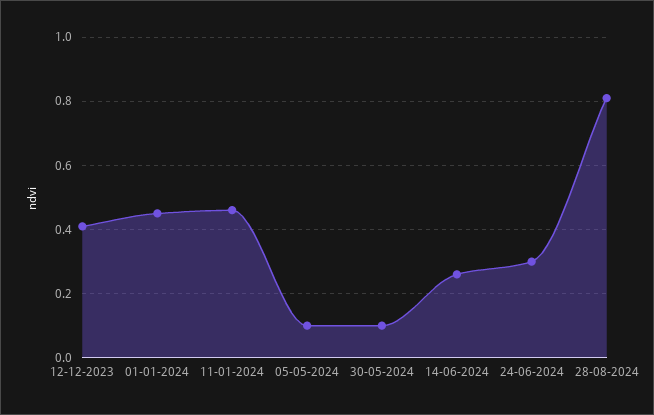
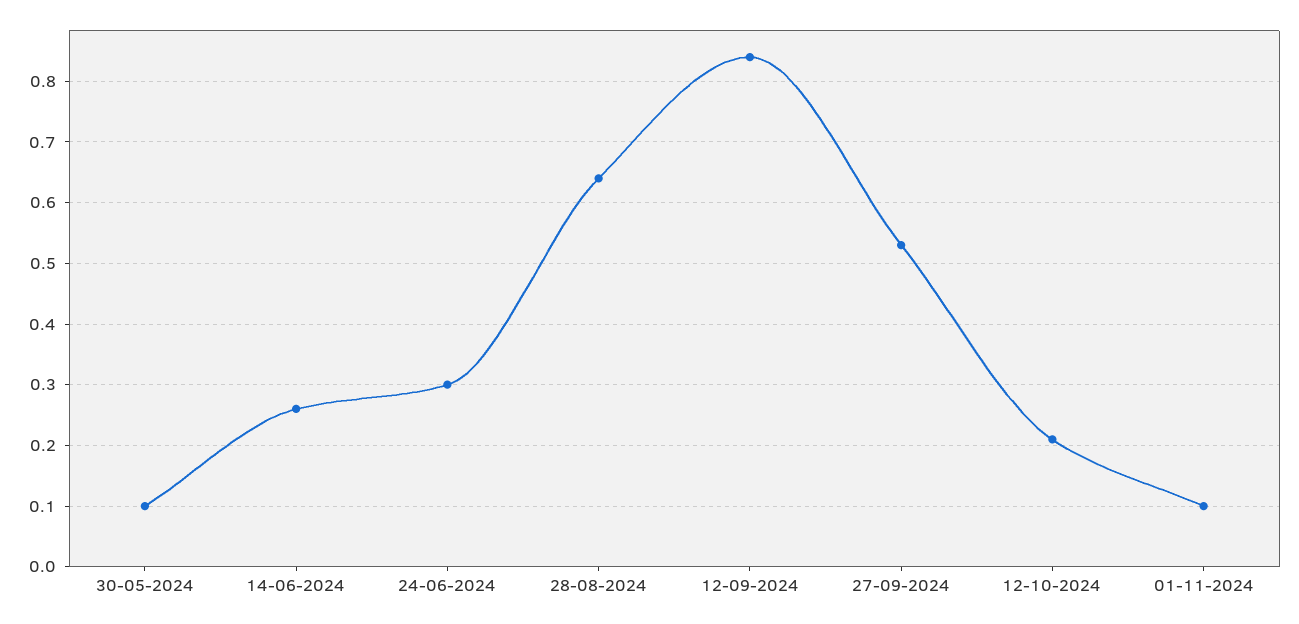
12-12-2023: 0.4 -> none
01-01-2024: 0.45 -> none
11-01-2024: 0.45 -> none
05-05-2024: 0.1 -> none
28-08-2024: 0.8 -> 0.64
12-09-2024: none -> 0.84
27-09-2024: none -> 0.53
12-10-2024: none -> 0.21
01-11-2024: none -> 0.1

